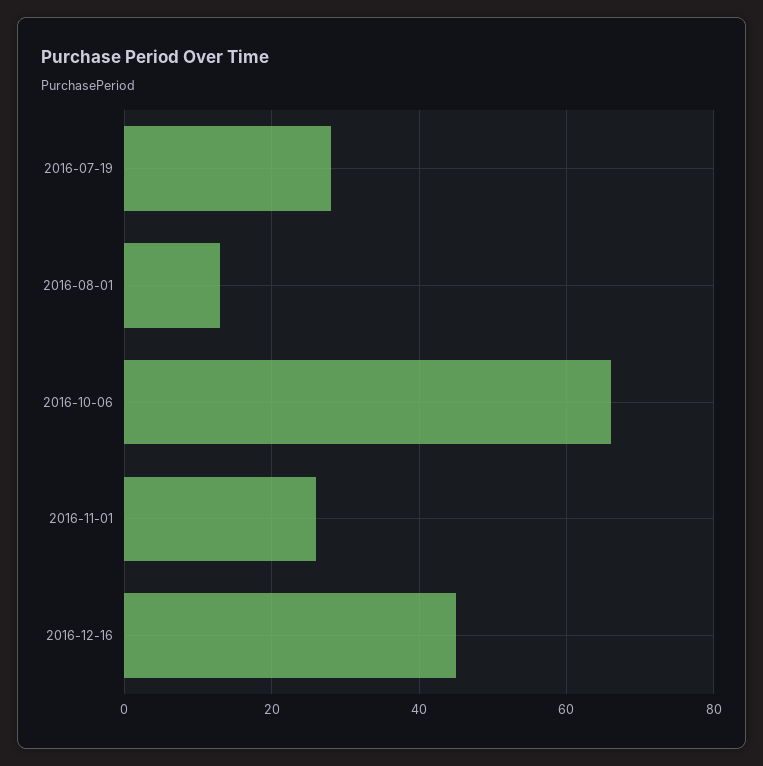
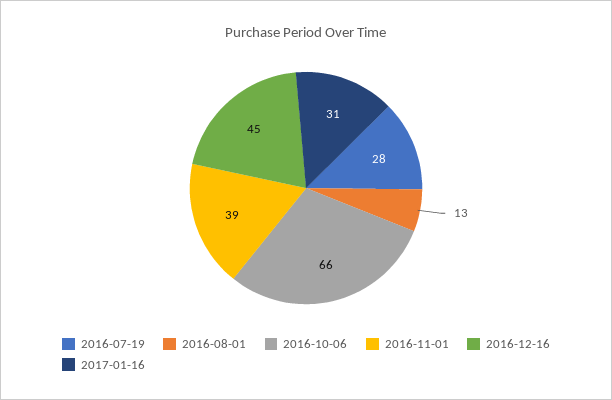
2016-11-01: 25 -> 39
2017-01-16: none -> 31

